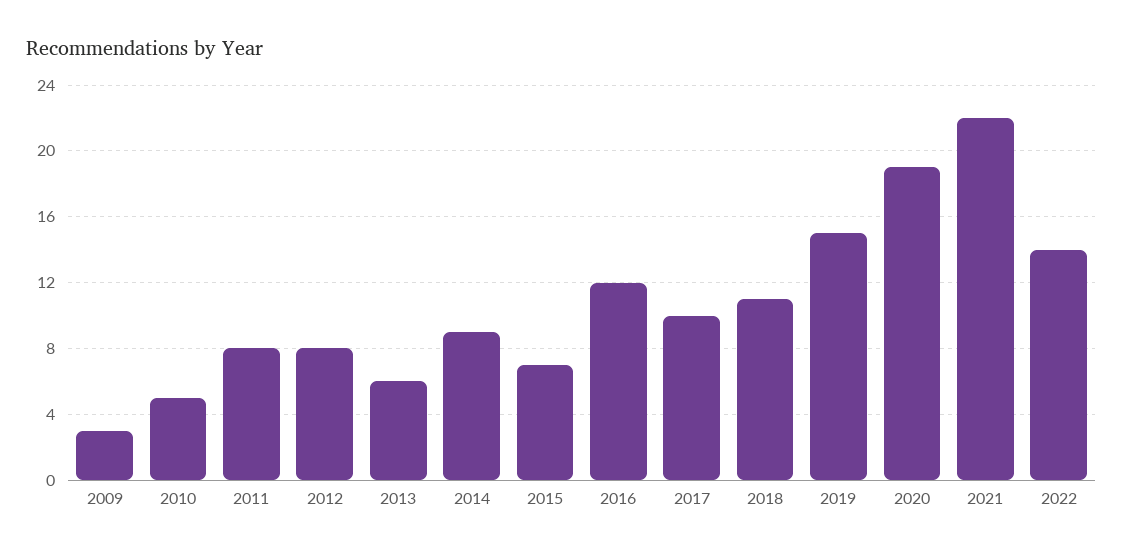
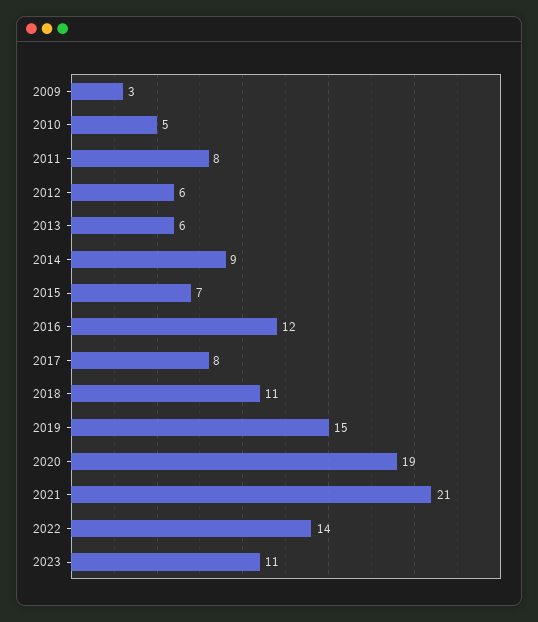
2012: 8 -> 6
2017: 10 -> 8
2021: 22 -> 21
2023: none -> 11

